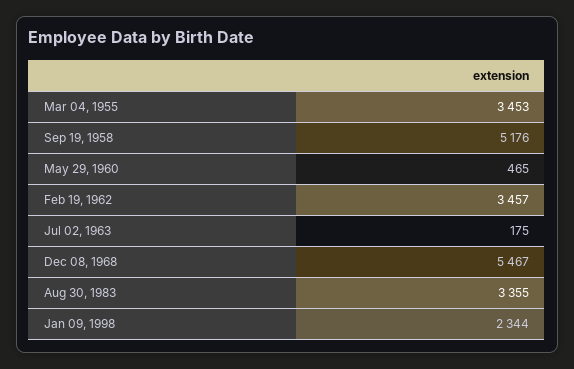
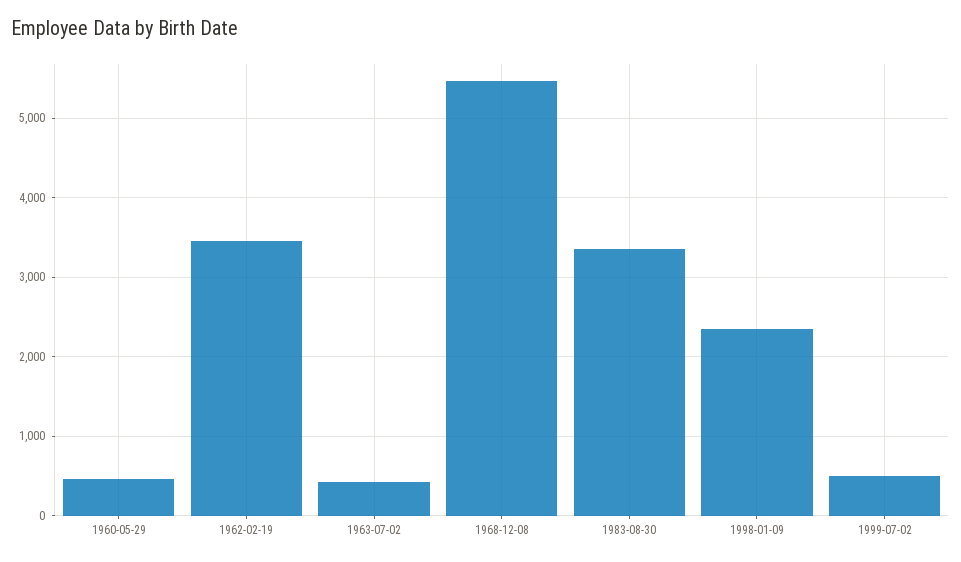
Mar 04, 1955: 3453 -> none
Sep 19, 1958: 5176 -> none
Jul 02, 1963: 175 -> 400
1999-07-02: none -> 500

